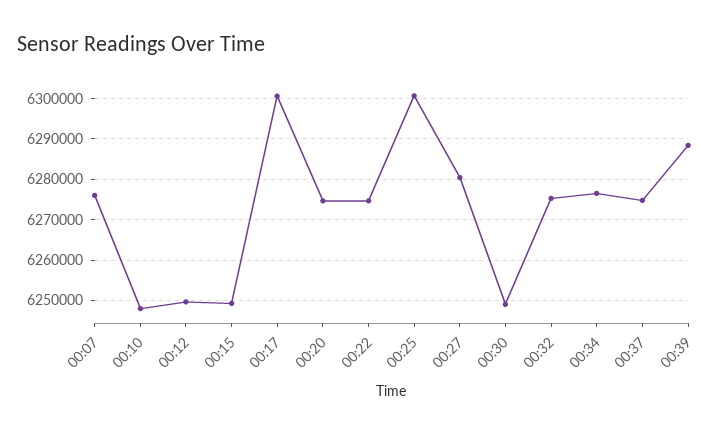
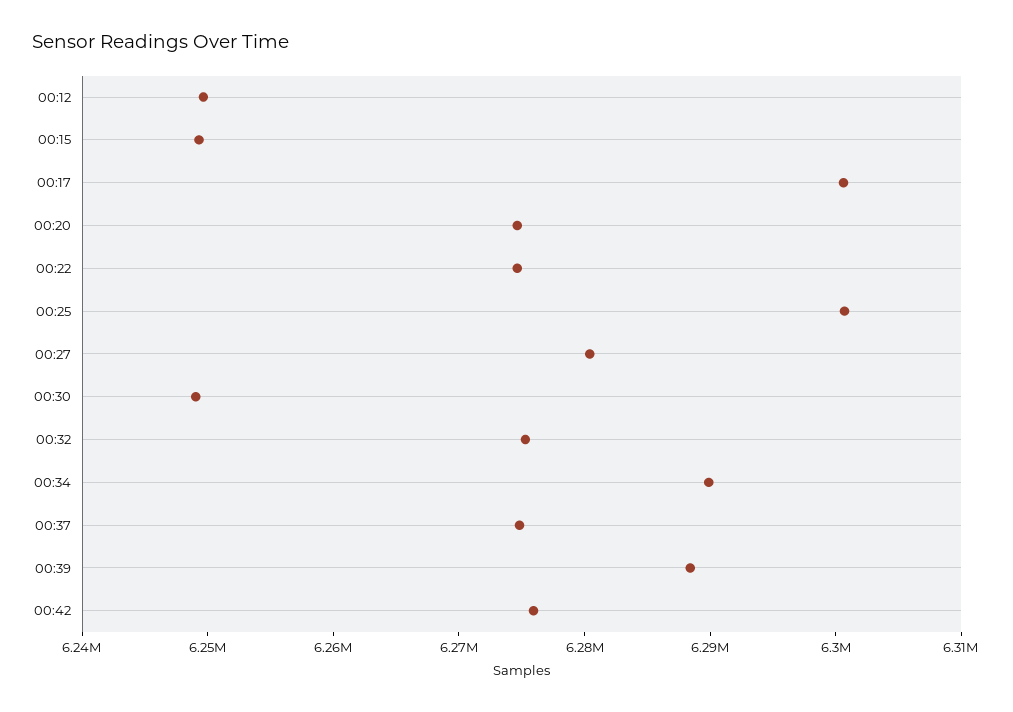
00:07: 6276000 -> none
00:10: 6248000 -> none
00:34: 6276000 -> 6290000
00:42: none -> 6276000

